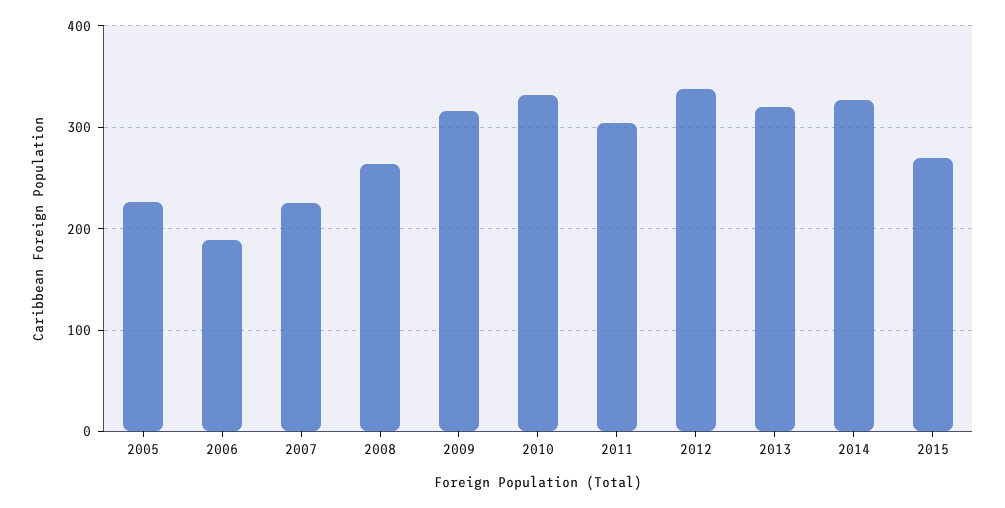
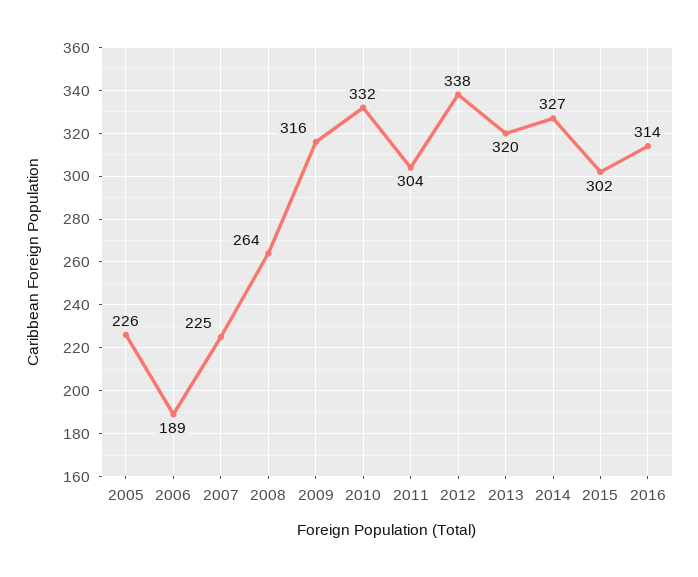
2015: 270 -> 302
2016: none -> 314

